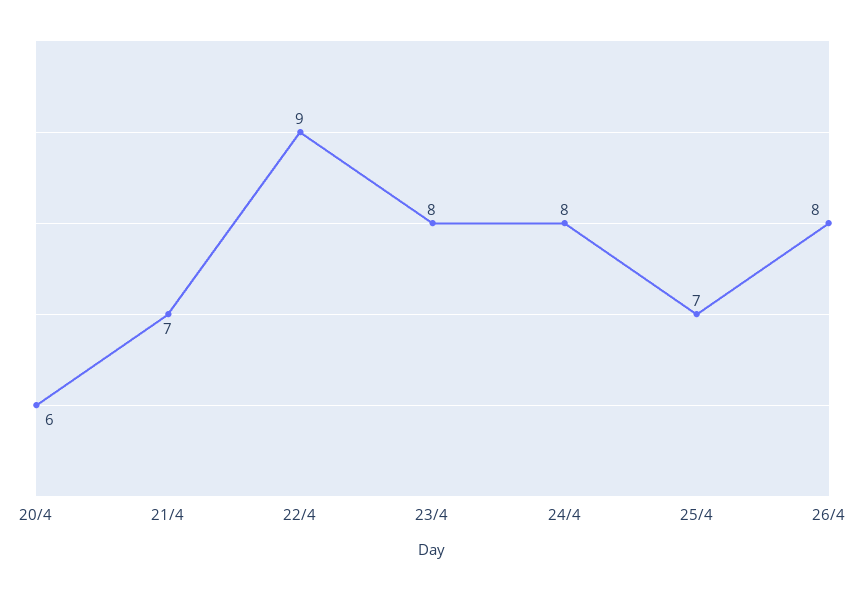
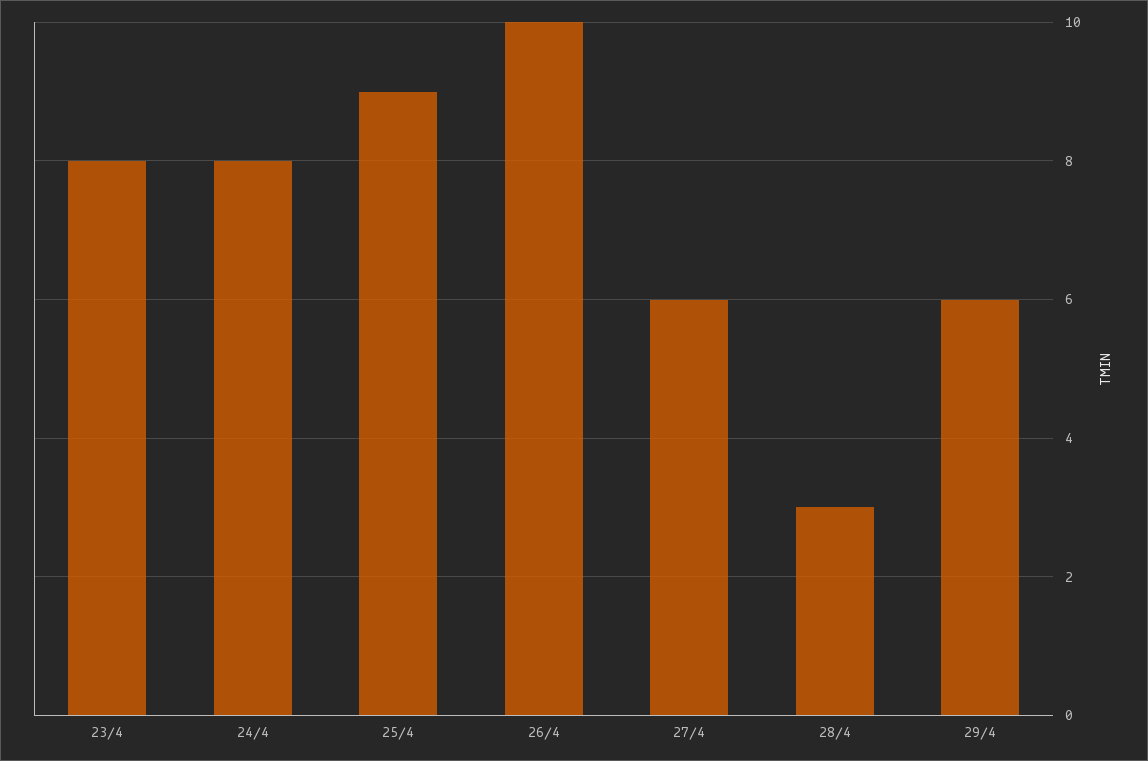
20/4: 6 -> none
21/4: 7 -> none
22/4: 9 -> none
25/4: 7 -> 9
26/4: 8 -> 10
27/4: none -> 6
28/4: none -> 3
29/4: none -> 6

